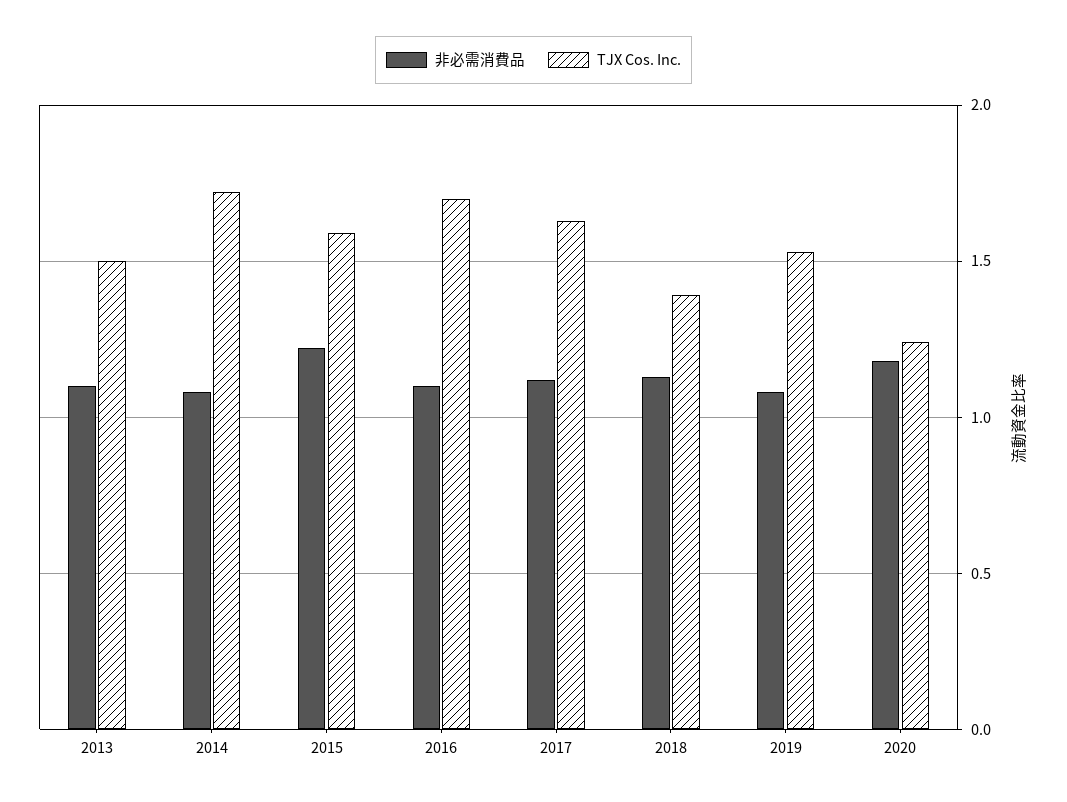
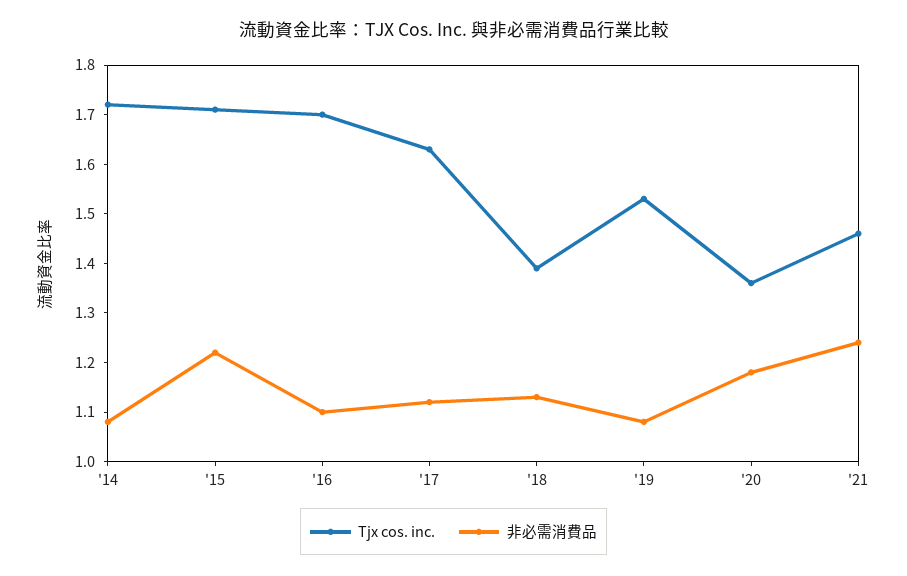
非必需消費品, 2013: 1.1 -> none
TJX Cos. Inc., 2013: 1.5 -> none
TJX Cos. Inc., 2015: 1.6 -> 1.7
TJX Cos. Inc., 2020: 1.25 -> 1.35
TJX Cos. Inc., '21: none -> 1.45
非必需消費品, '21: none -> 1.25

